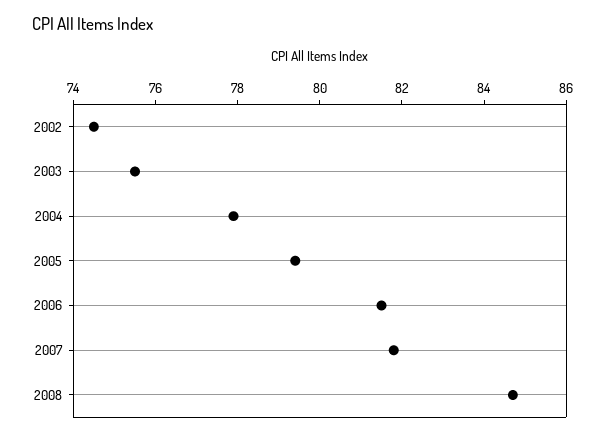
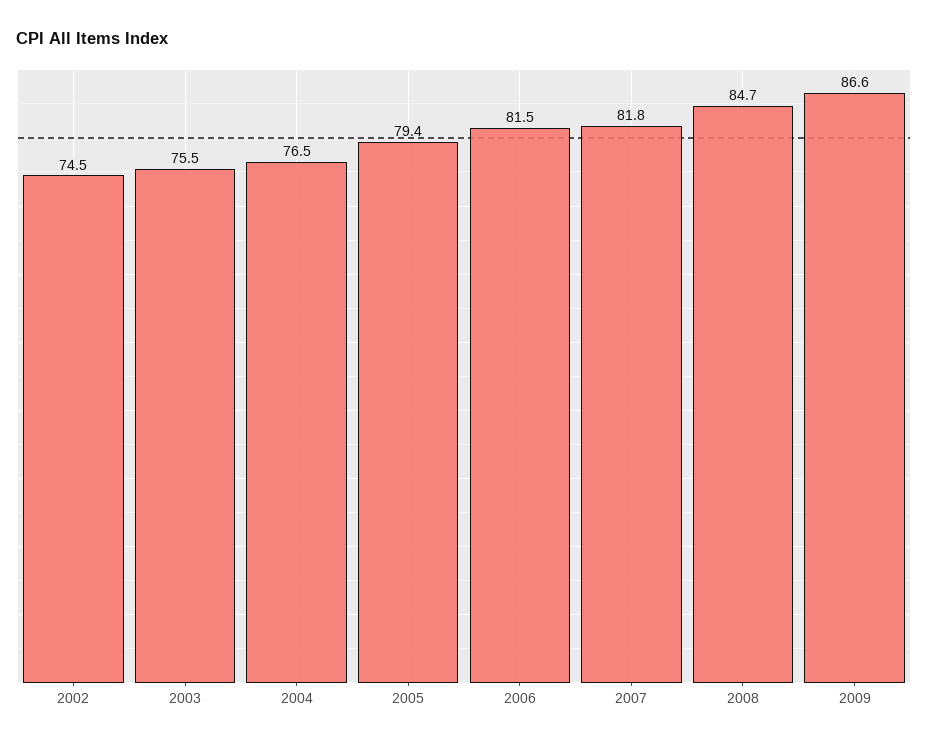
2004: 78 -> 76.5
2009: none -> 86.6

